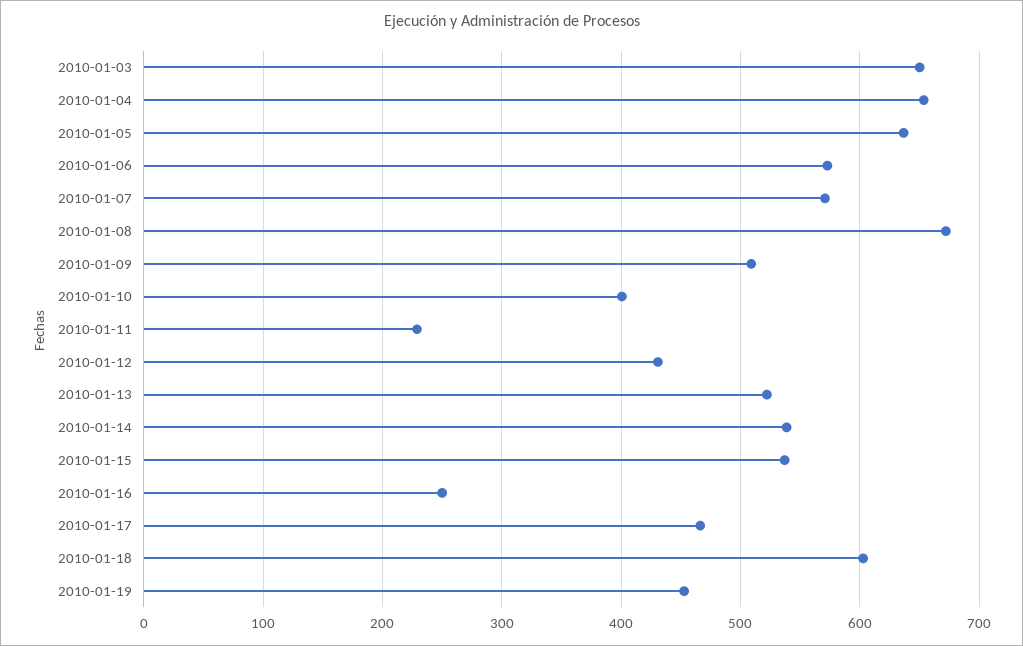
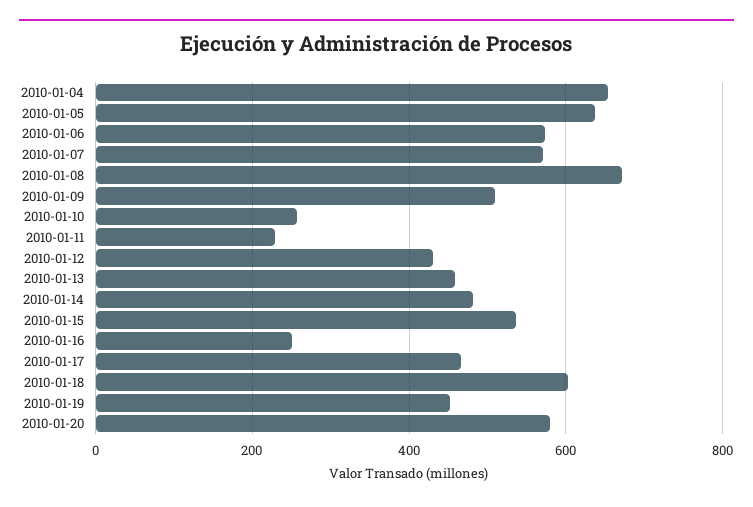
2010-01-03: 650 -> none
2010-01-10: 400 -> 260
2010-01-13: 520 -> 460
2010-01-14: 540 -> 480
2010-01-20: none -> 580

